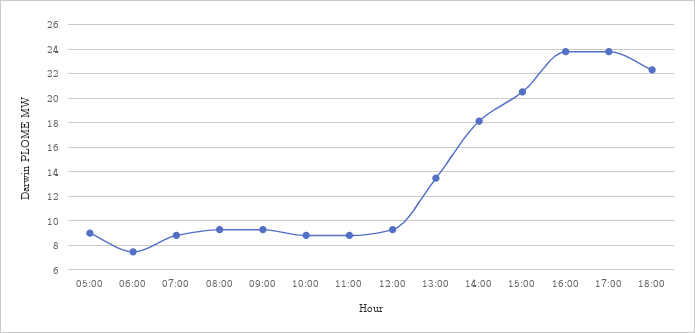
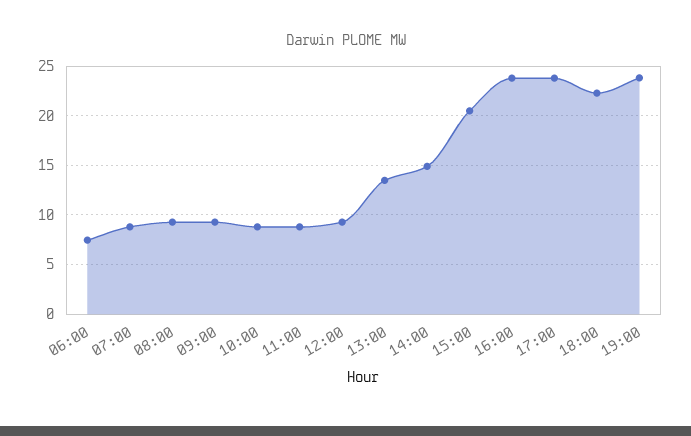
05:00: 9 -> none
14:00: 18 -> 15
19:00: none -> 24

